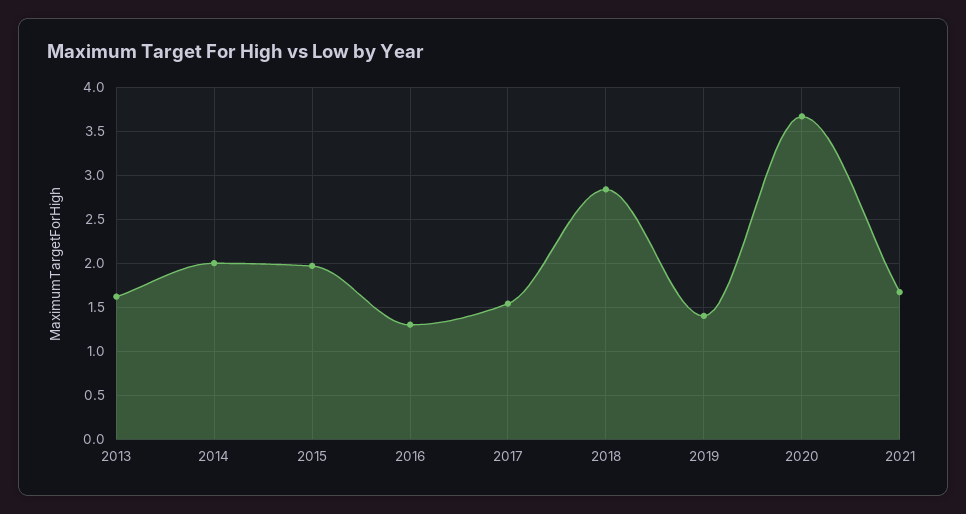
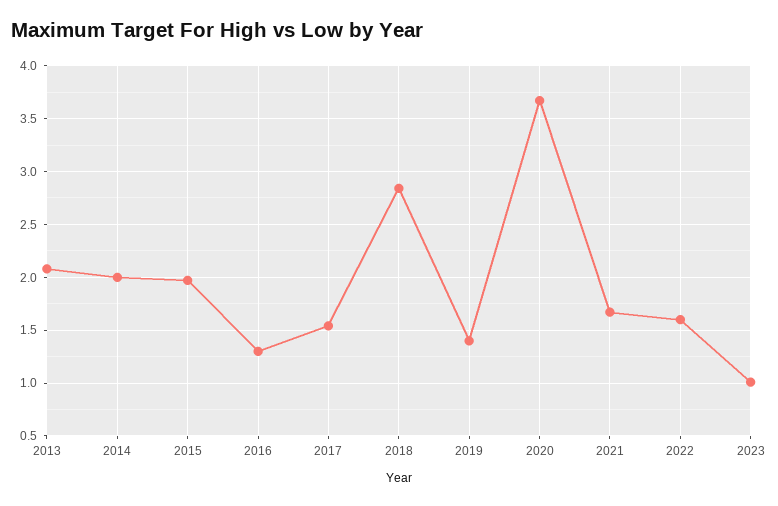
2013: 1.6 -> 2.1
2022: none -> 1.6
2023: none -> 1

